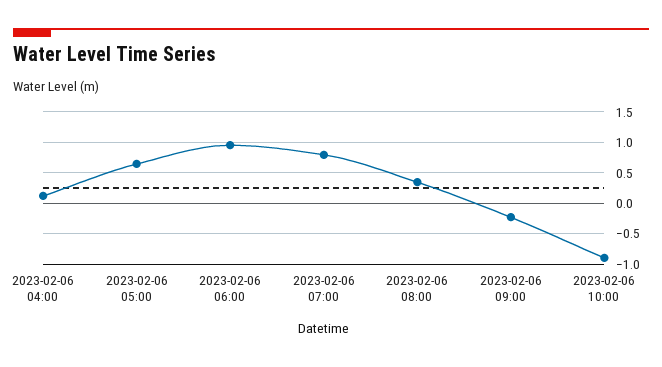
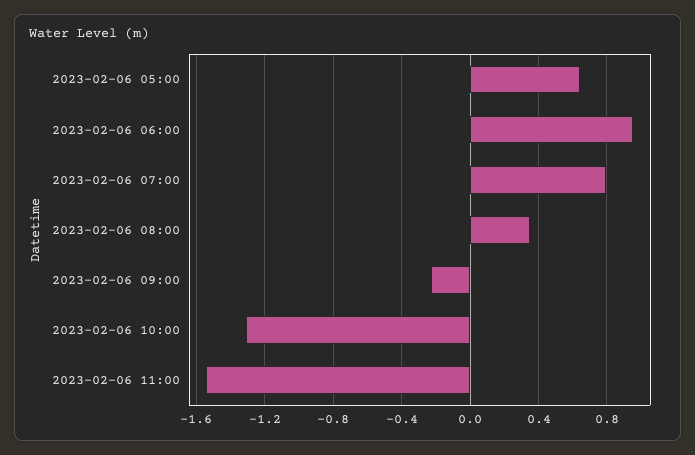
2023-02-06 04:00: 0.1 -> none
2023-02-06 10:00: -0.9 -> -1.3
2023-02-06 11:00: none -> -1.55

